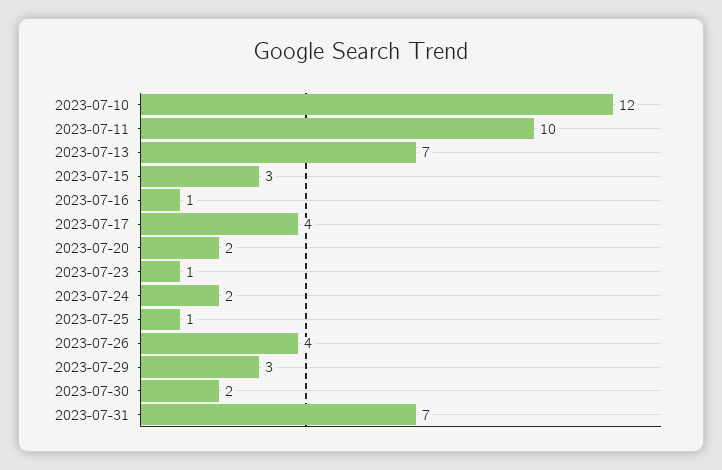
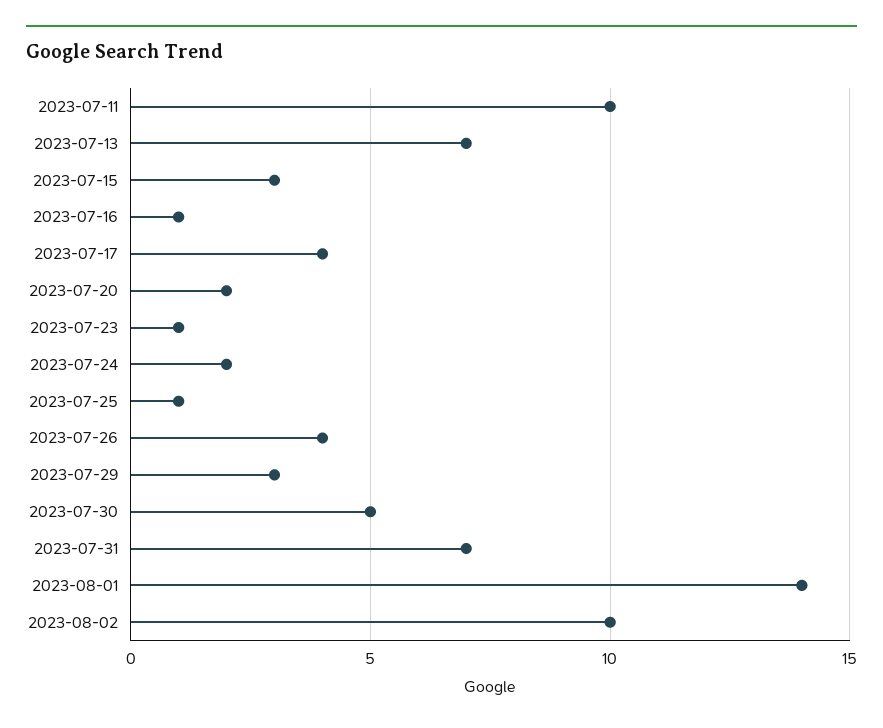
2023-07-10: 12 -> none
2023-07-30: 2 -> 5
2023-08-01: none -> 14
2023-08-02: none -> 10

